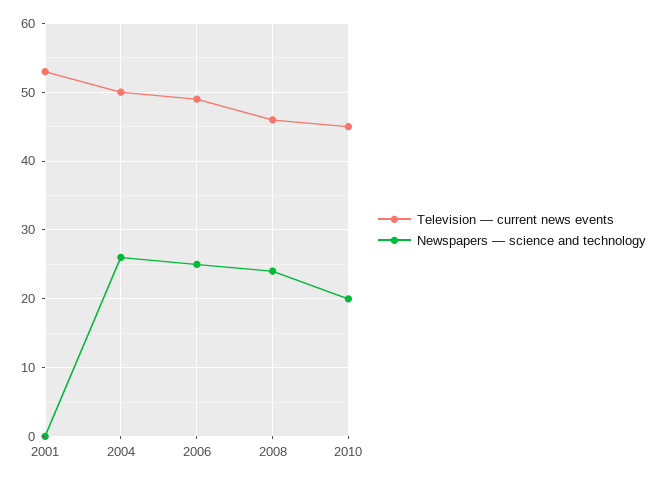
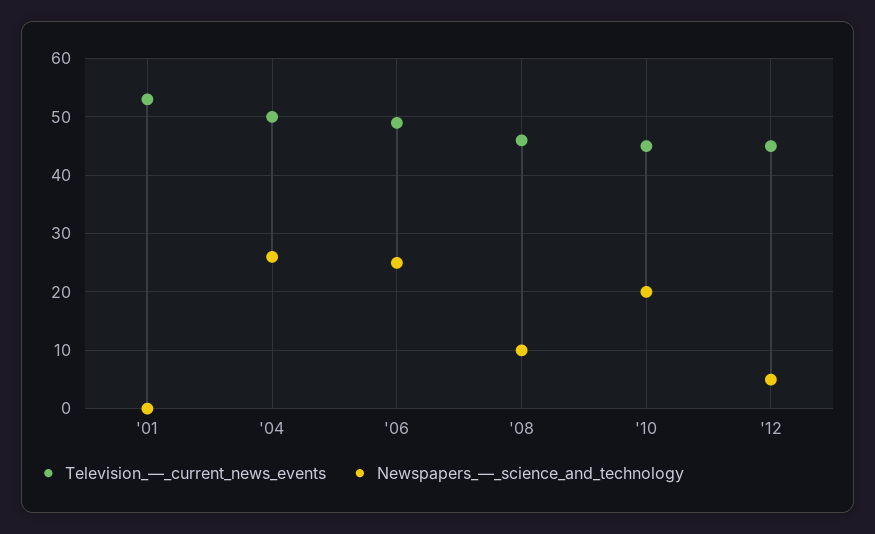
Newspapers — science and technology, 2008: 24 -> 10
Television — current news events, '12: none -> 45
Newspapers — science and technology, '12: none -> 5

